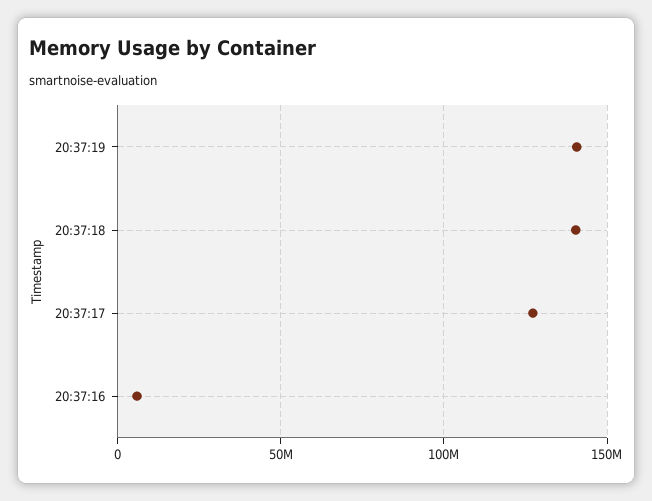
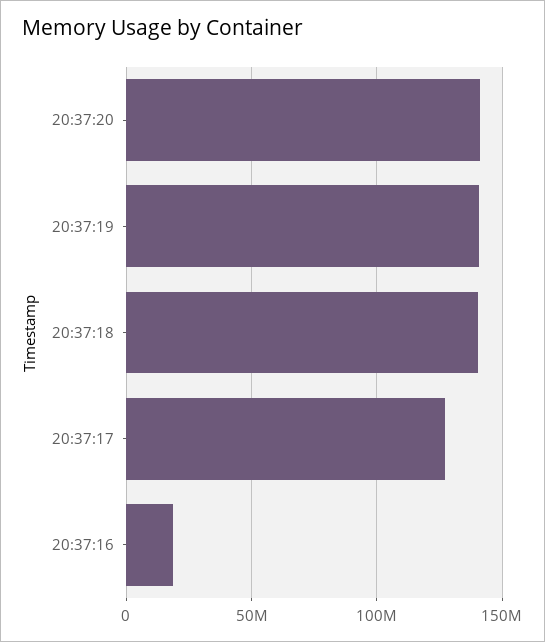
20:37:16: 5000000 -> 20000000
20:37:20: none -> 140000000

